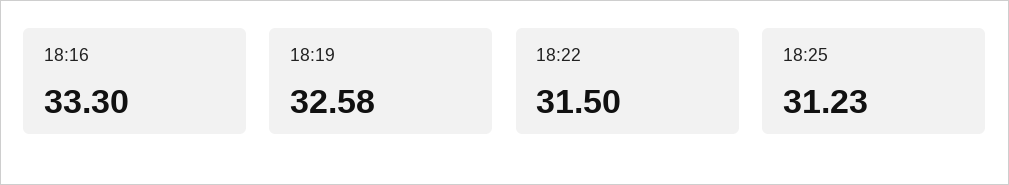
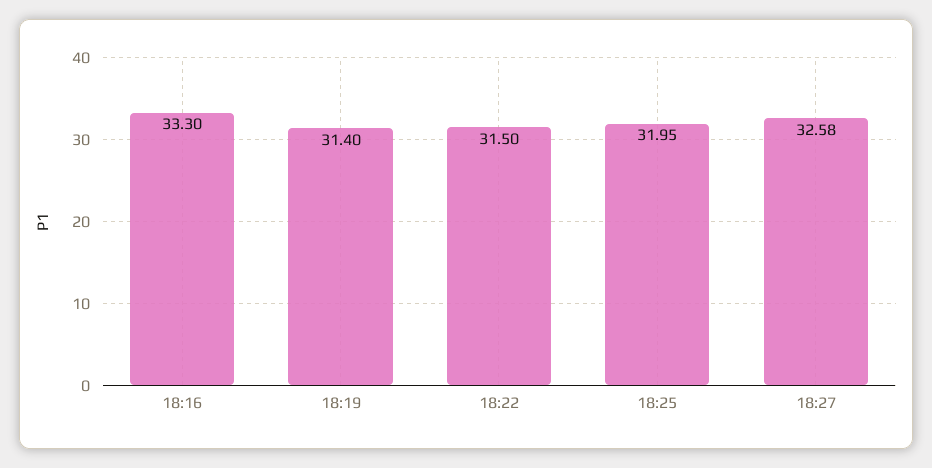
18:19: 32.58 -> 31.4
18:25: 31.23 -> 31.95
18:27: none -> 32.58

